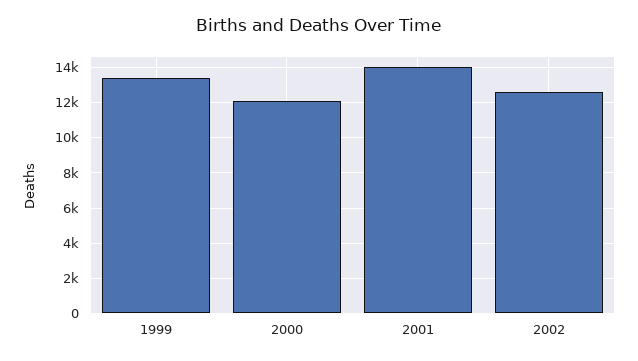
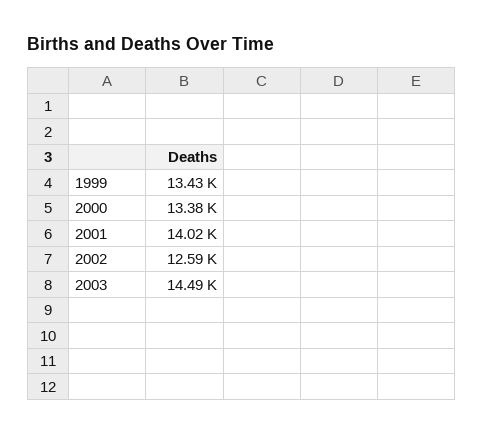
2000: 12000 -> 13380
2003: none -> 14490

